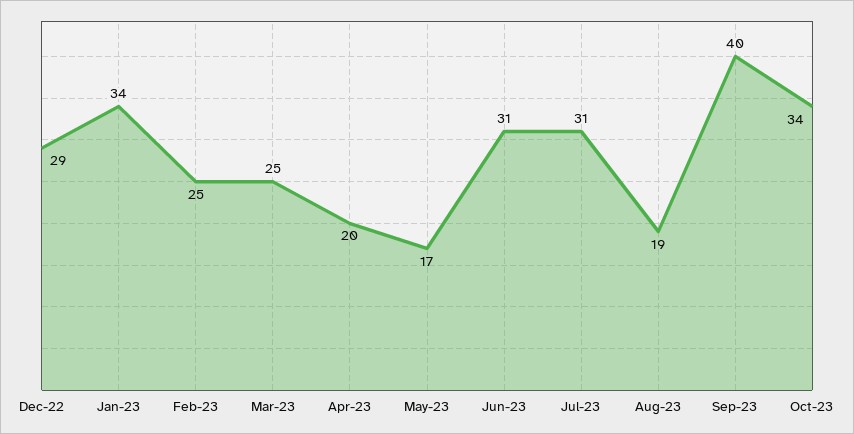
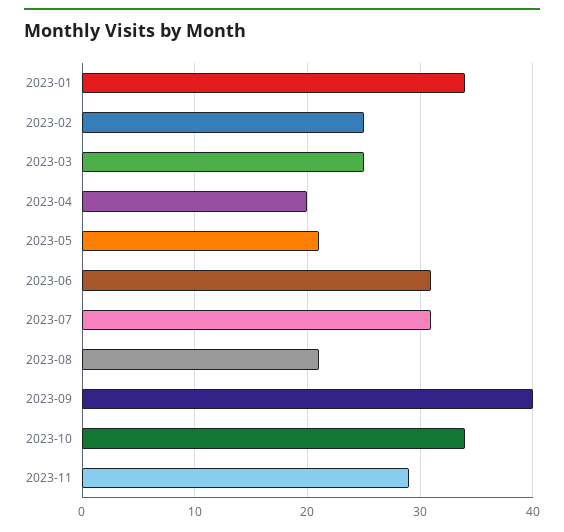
Dec-22: 29 -> none
May-23: 17 -> 21
Aug-23: 19 -> 21
2023-11: none -> 29

